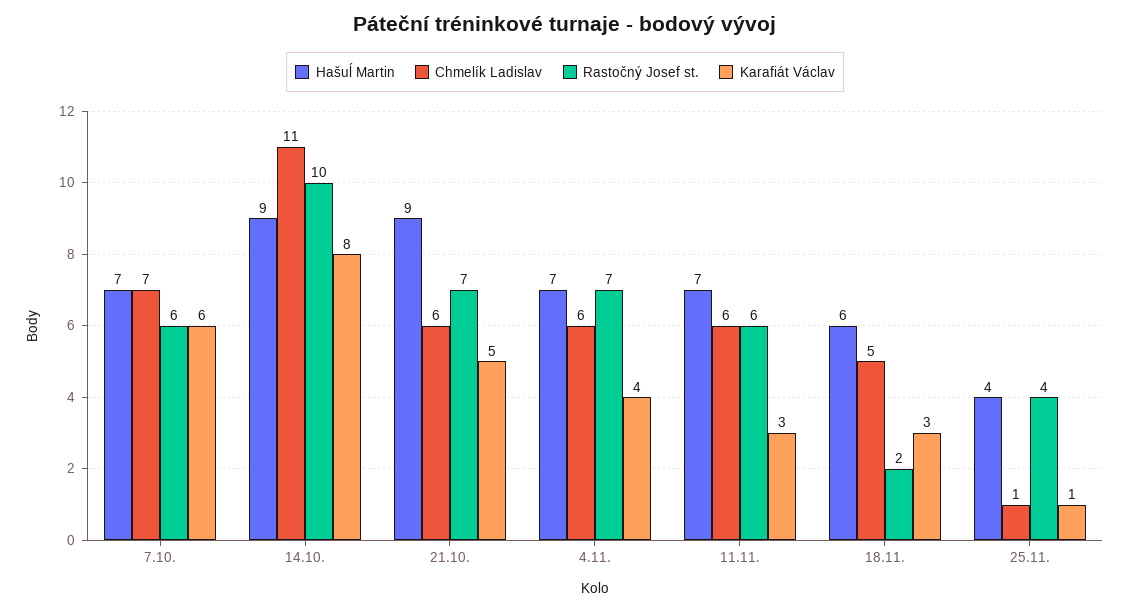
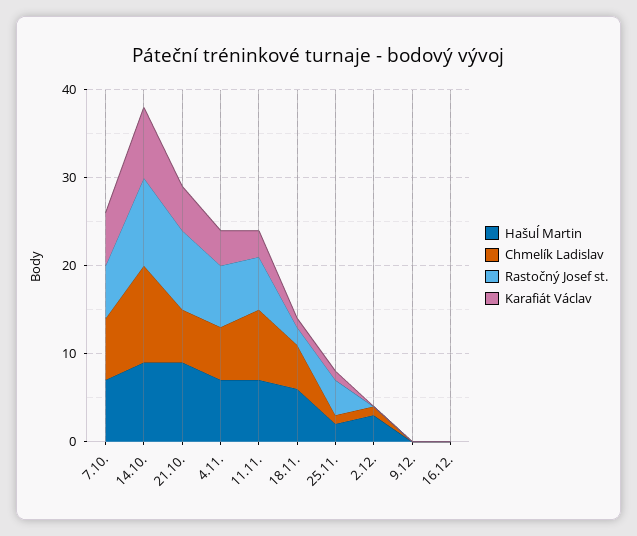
Rastočný Josef st., 21.10.: 7 -> 9
Chmelík Ladislav, 11.11.: 6 -> 8
Karafiát Václav, 18.11.: 3 -> 1
Hašuĺ Martin, 25.11.: 4 -> 2
Hašuĺ Martin, 2.12.: none -> 3
Chmelík Ladislav, 2.12.: none -> 1
Rastočný Josef st., 2.12.: none -> 0
Karafiát Václav, 2.12.: none -> 0
Hašuĺ Martin, 9.12.: none -> 0
Chmelík Ladislav, 9.12.: none -> 0
Rastočný Josef st., 9.12.: none -> 0
Karafiát Václav, 9.12.: none -> 0
Hašuĺ Martin, 16.12.: none -> 0
Chmelík Ladislav, 16.12.: none -> 0
Rastočný Josef st., 16.12.: none -> 0
Karafiát Václav, 16.12.: none -> 0

